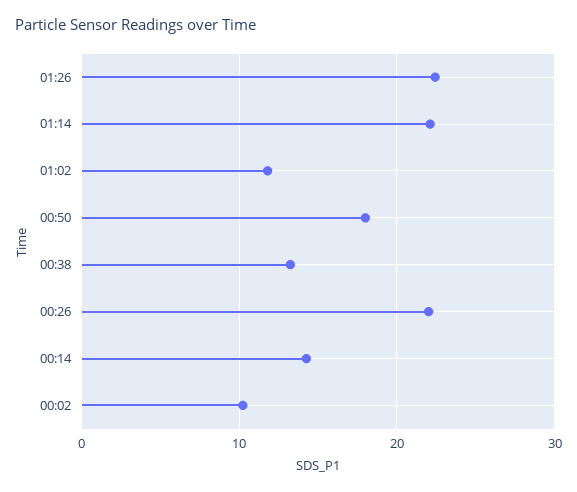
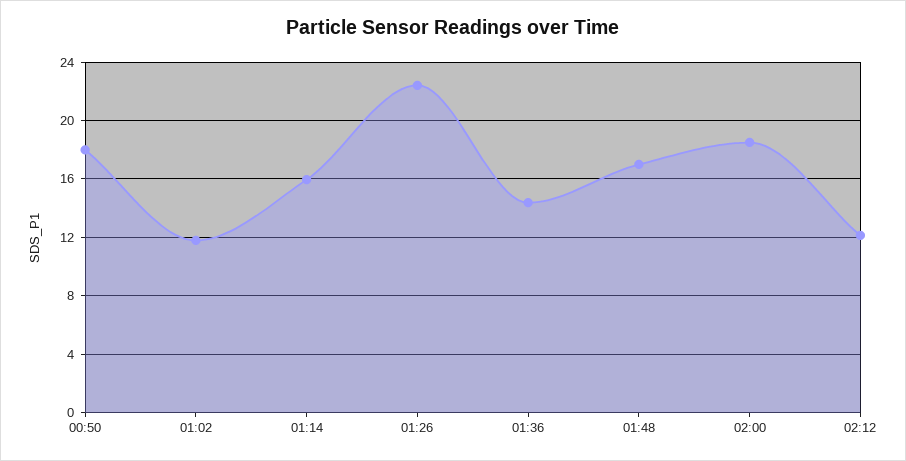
01:14: 22 -> 16
00:38: 13 -> none
00:26: 22 -> none
00:14: 14 -> none
00:02: 10 -> none
01:36: none -> 14.5
01:48: none -> 17
02:00: none -> 18.5
02:12: none -> 12

